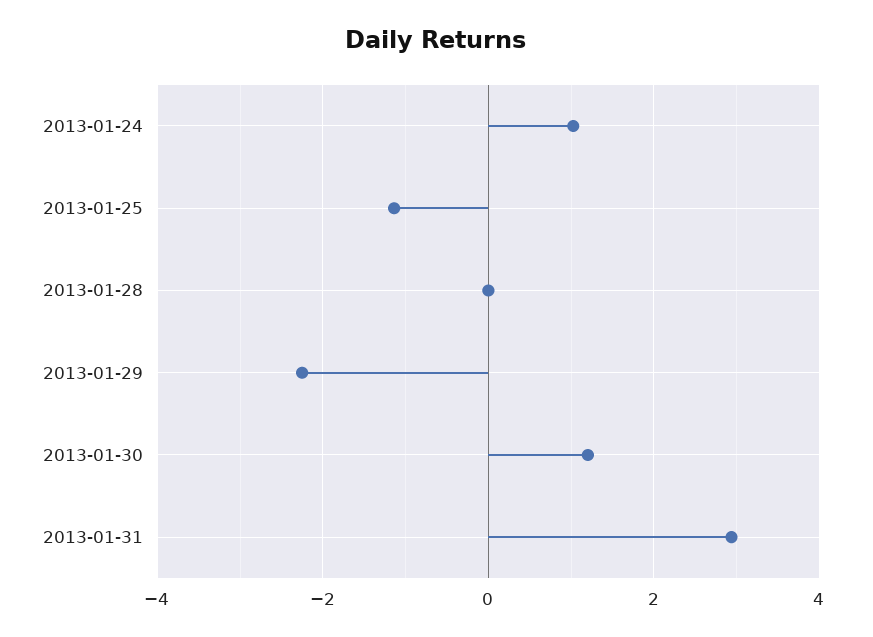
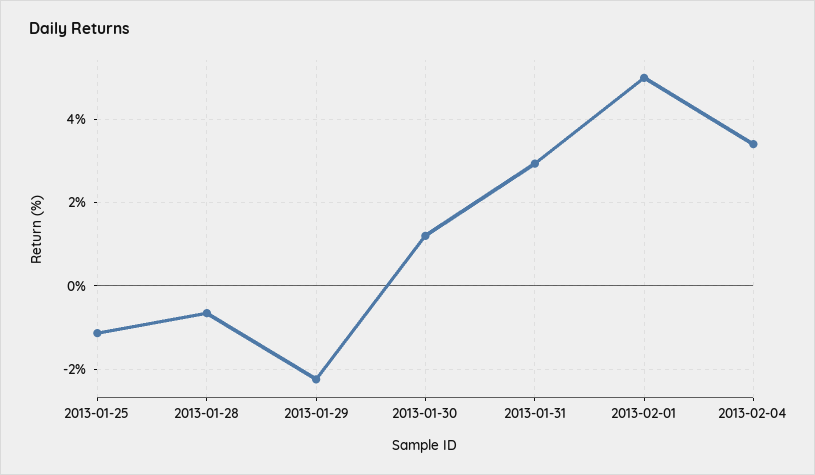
2013-01-24: 1 -> none
2013-01-28: 0 -> -0.6
2013-02-01: none -> 5
2013-02-04: none -> 3.4

